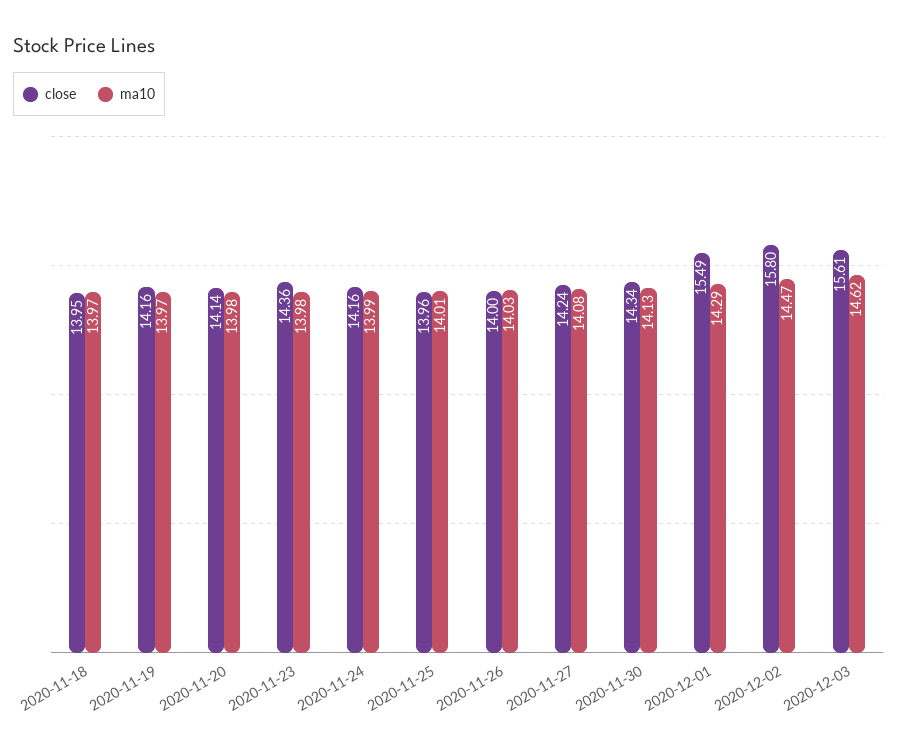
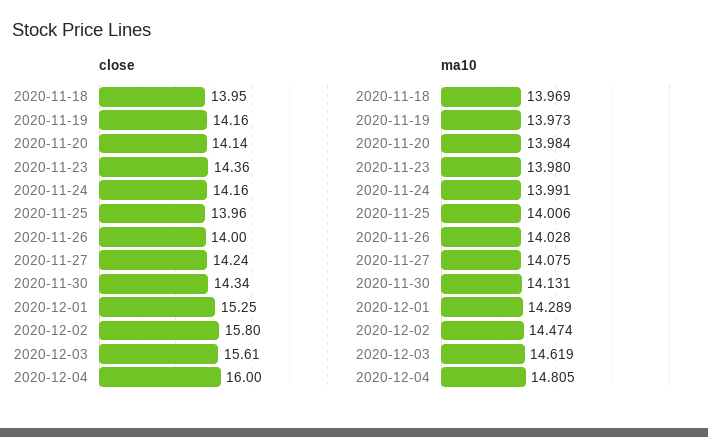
close, 2020-12-01: 15.49 -> 15.25
close, 2020-12-04: none -> 16
ma10, 2020-12-04: none -> 14.805

